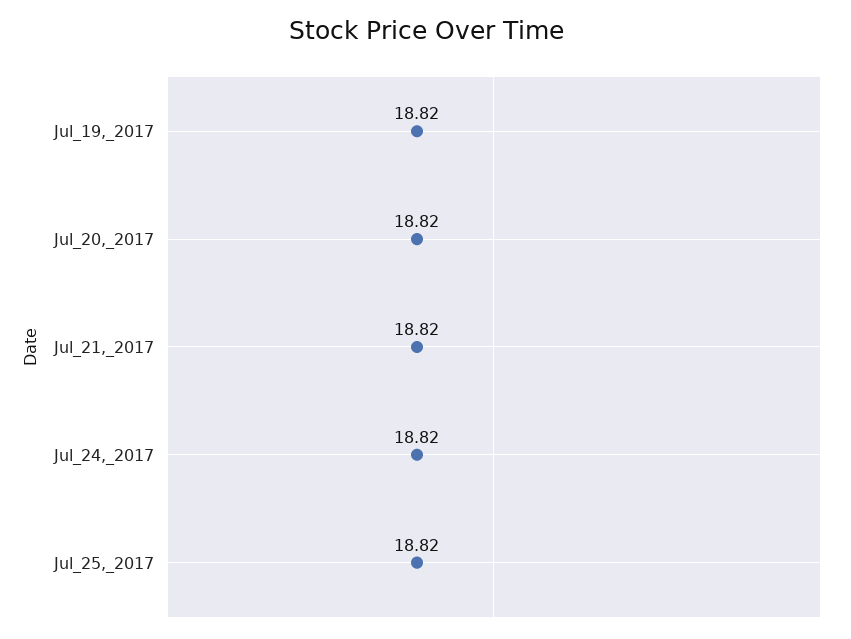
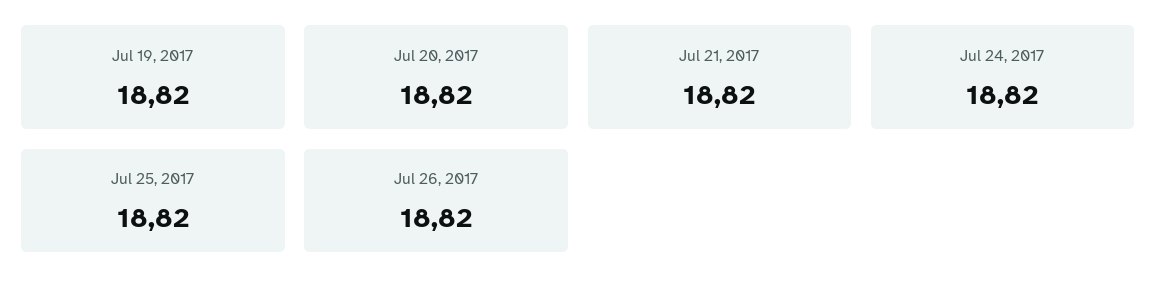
Jul 26, 2017: none -> 18.82

